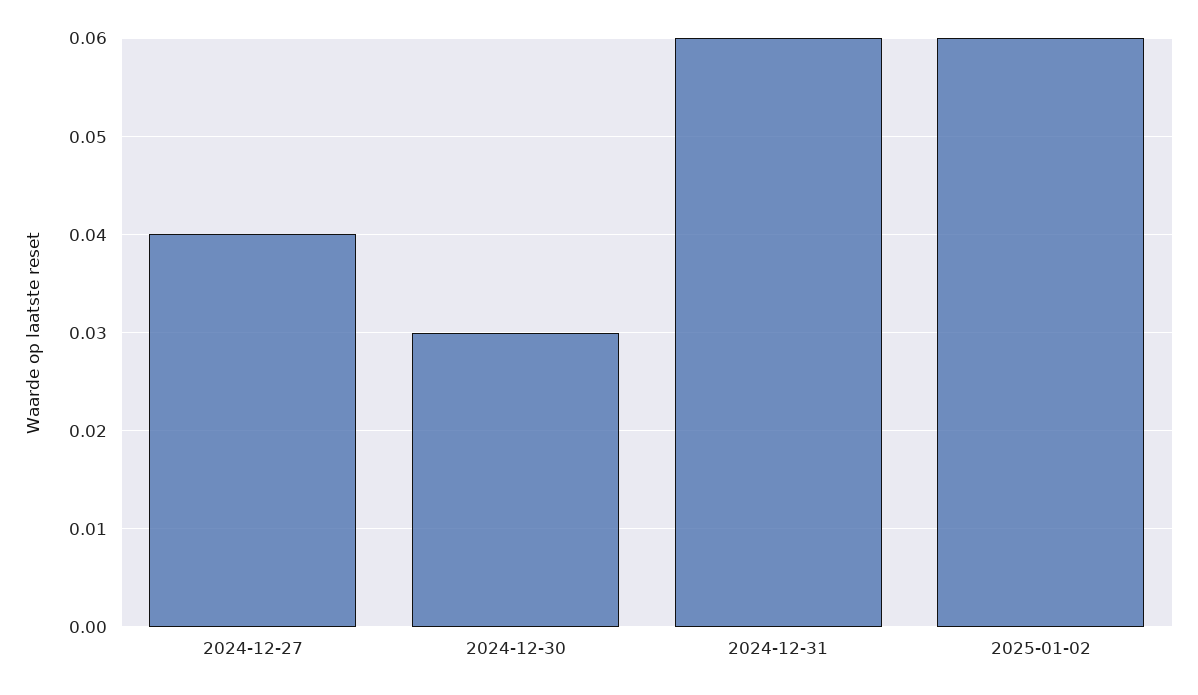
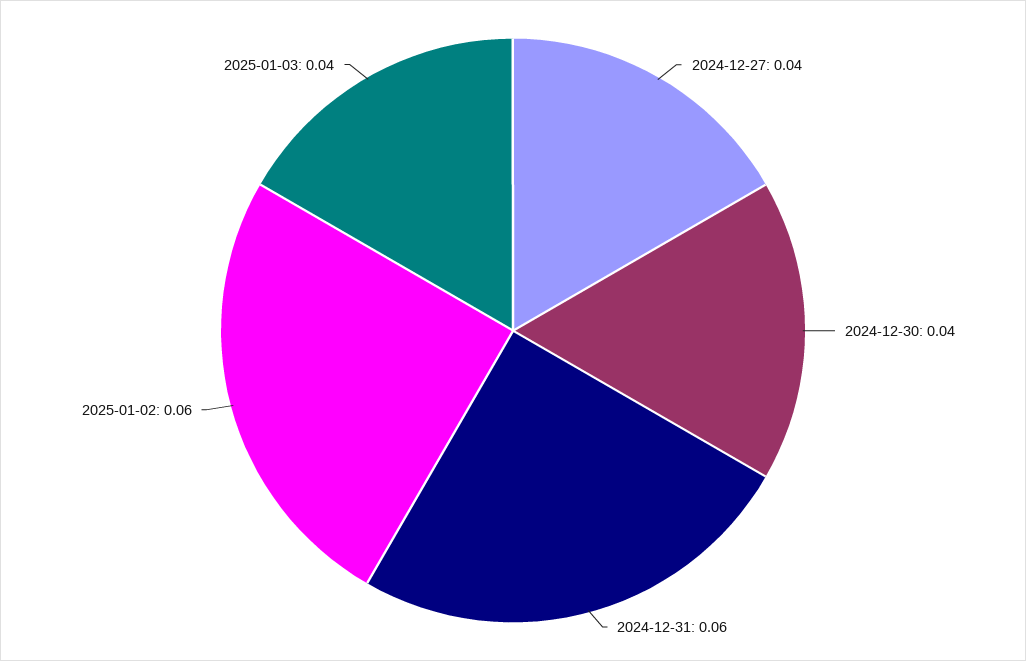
2024-12-30: 0.03 -> 0.04
2025-01-03: none -> 0.04

